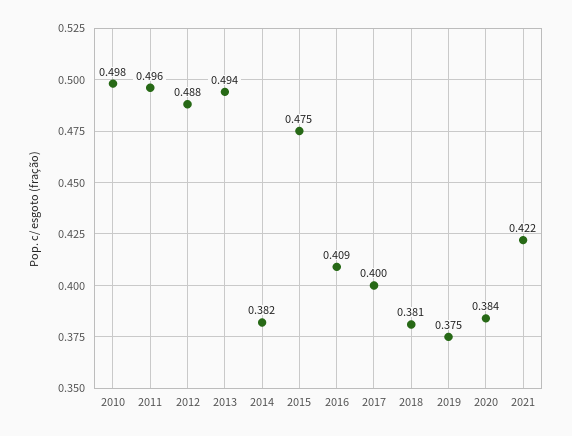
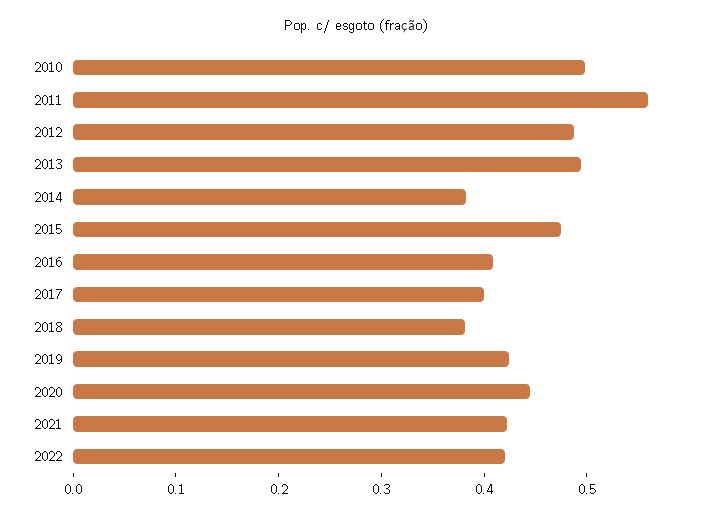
2011: 0.496 -> 0.56
2019: 0.375 -> 0.42
2020: 0.384 -> 0.44
2022: none -> 0.42

